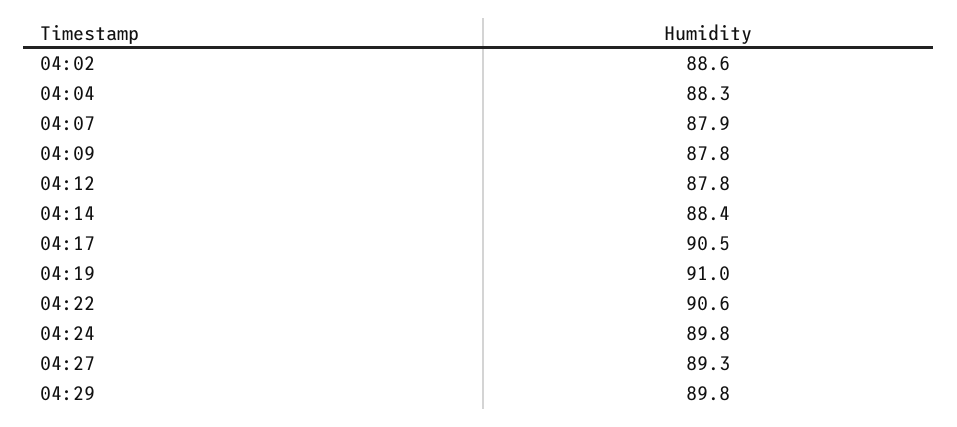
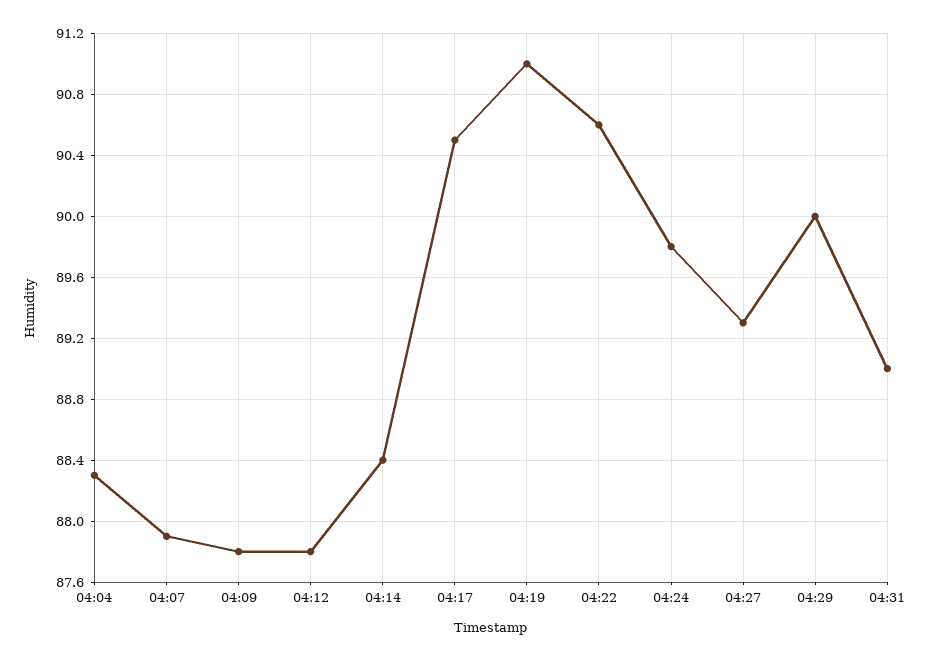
04:02: 88.6 -> none
04:29: 89.8 -> 90
04:31: none -> 89

